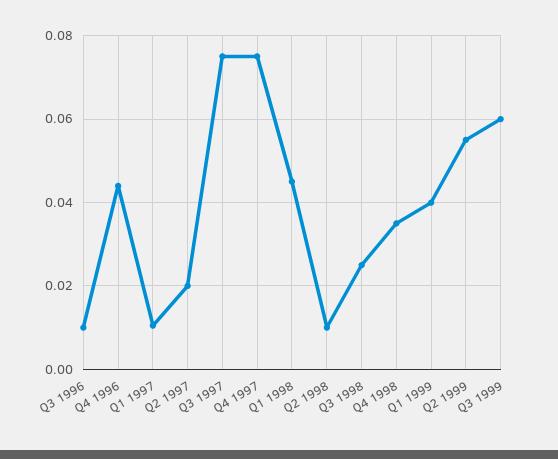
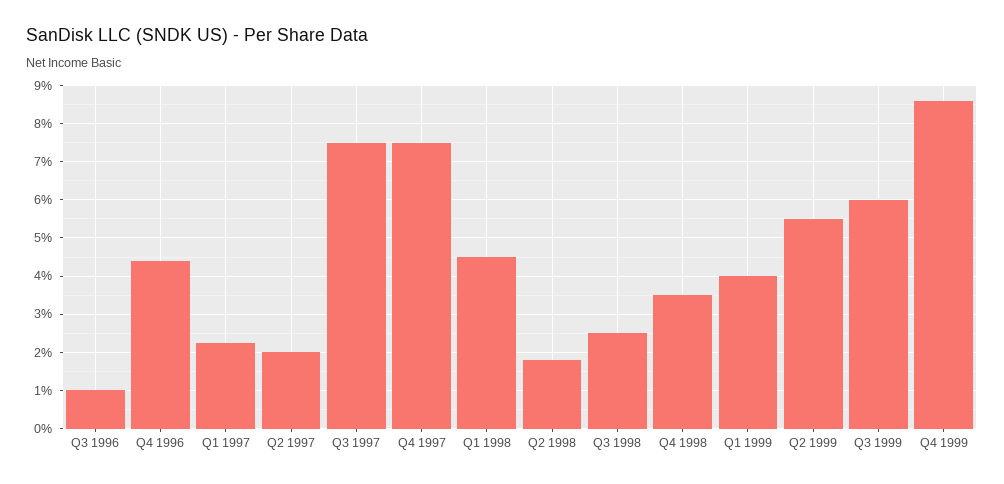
Q1 1997: 0.01 -> 0.022
Q2 1998: 0.01 -> 0.018
Q4 1999: none -> 0.086

